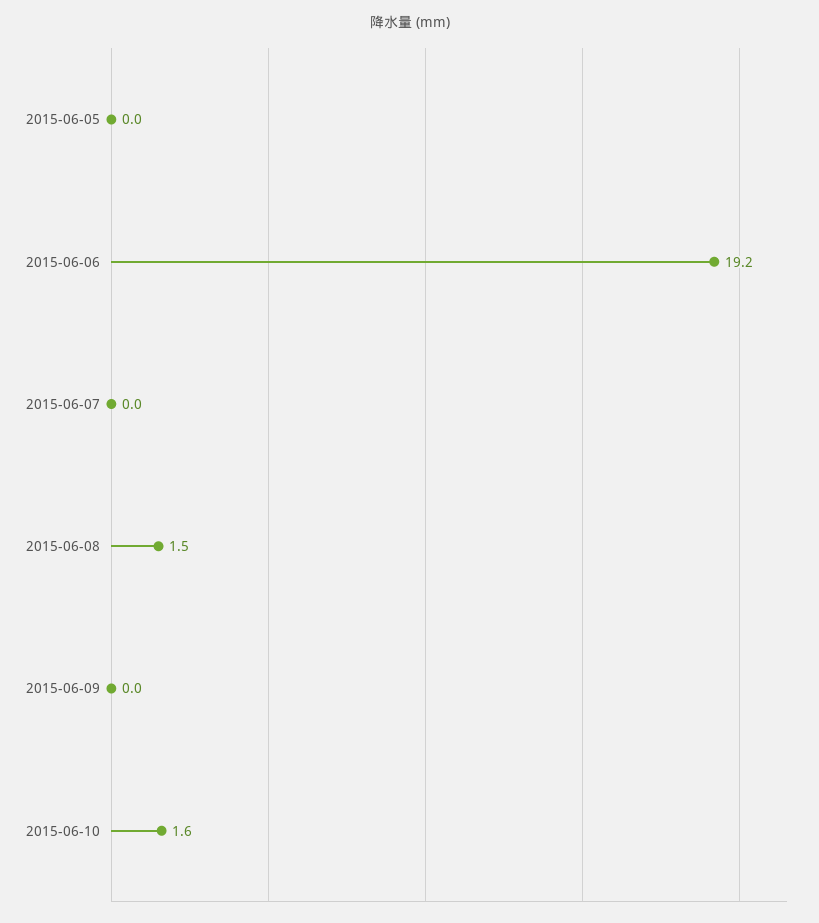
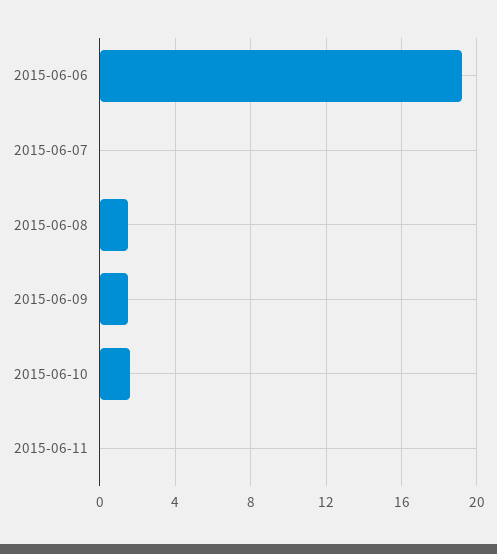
2015-06-05: 0 -> none
2015-06-09: 0 -> 1.5
2015-06-11: none -> 0

